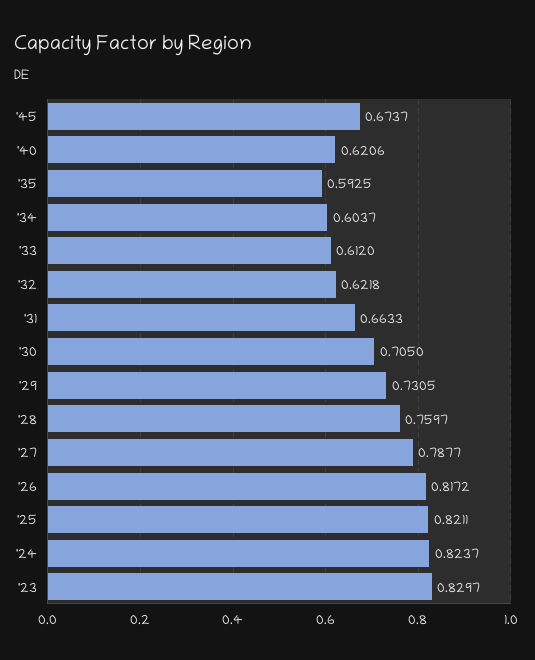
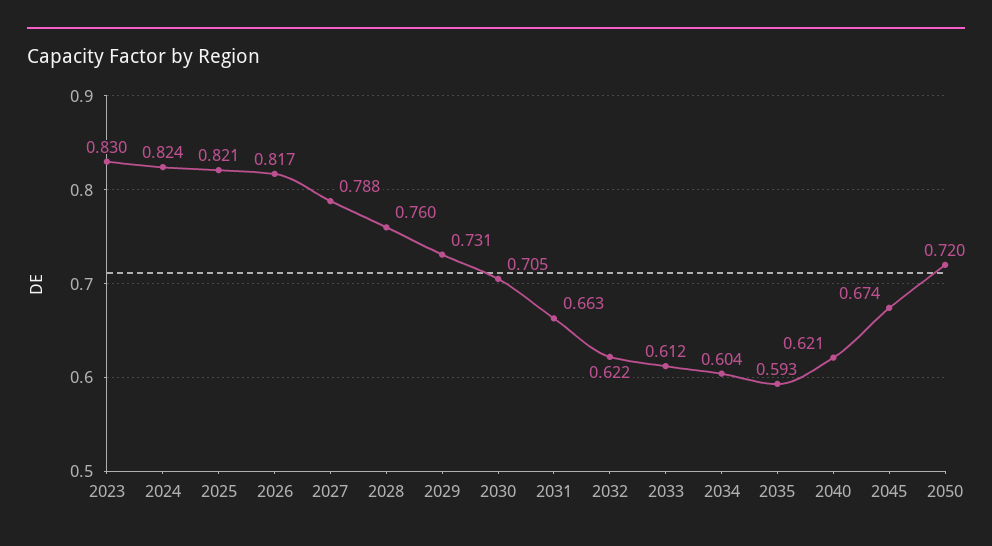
2050: none -> 0.72

